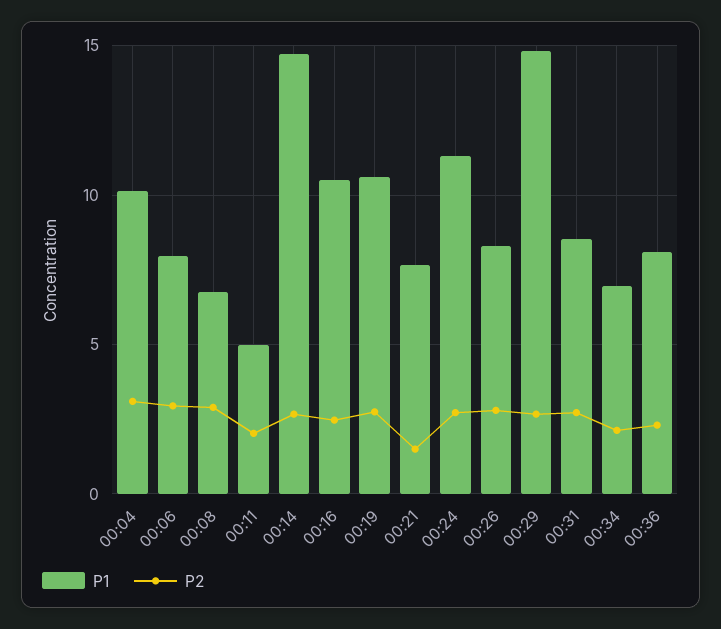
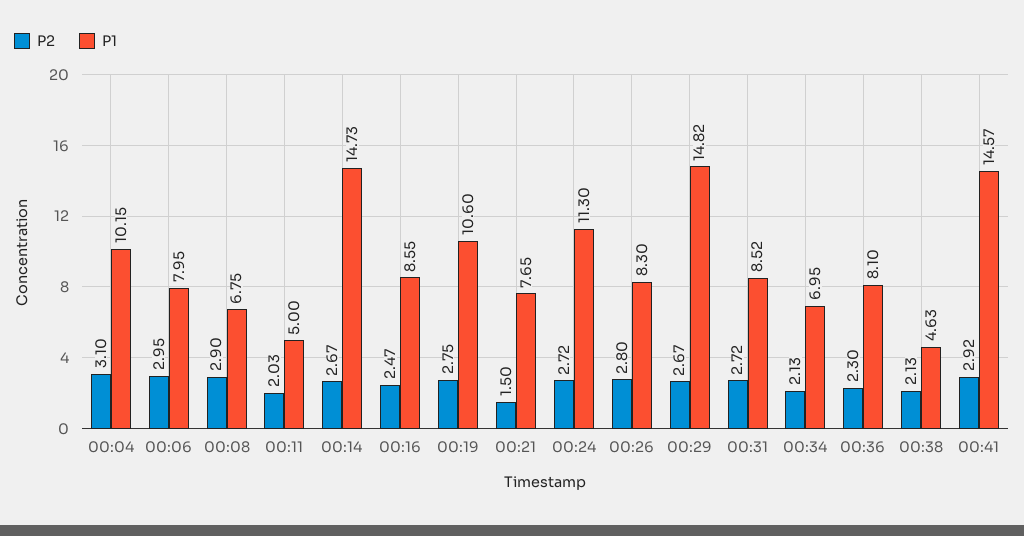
P1, 00:16: 10.5 -> 8.55
P2, 00:38: none -> 2.13
P1, 00:38: none -> 4.63
P2, 00:41: none -> 2.92
P1, 00:41: none -> 14.57

